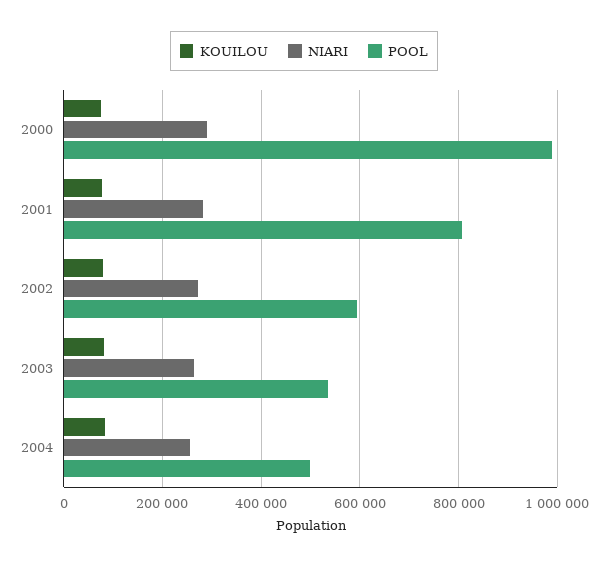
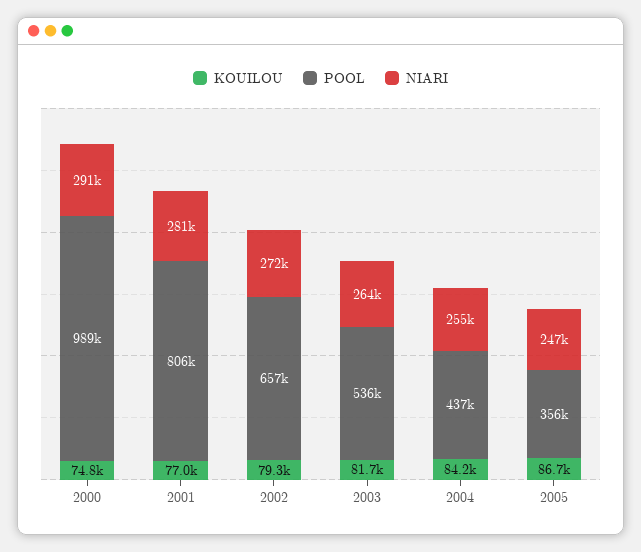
POOL, 2002: 600000 -> 657000
POOL, 2004: 500000 -> 437000
KOUILOU, 2005: none -> 86700
POOL, 2005: none -> 356000
NIARI, 2005: none -> 247000

